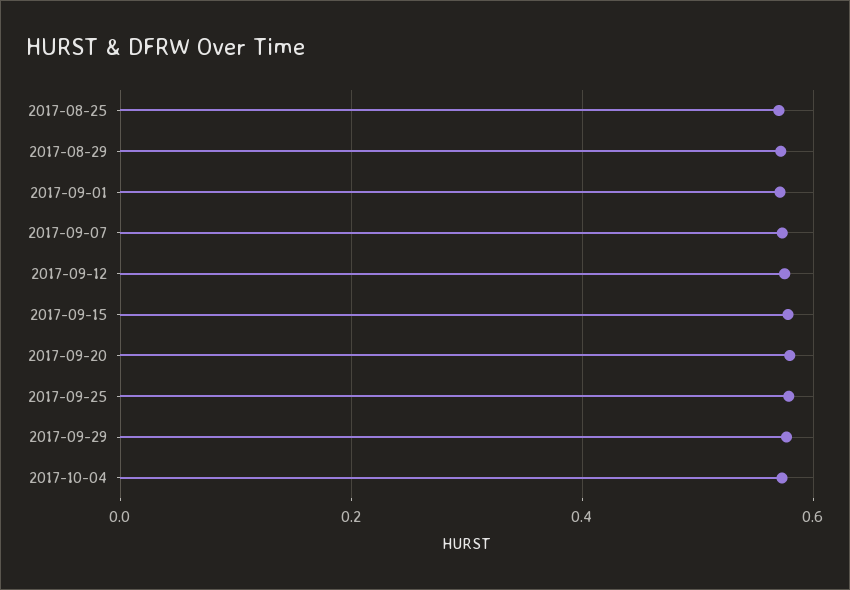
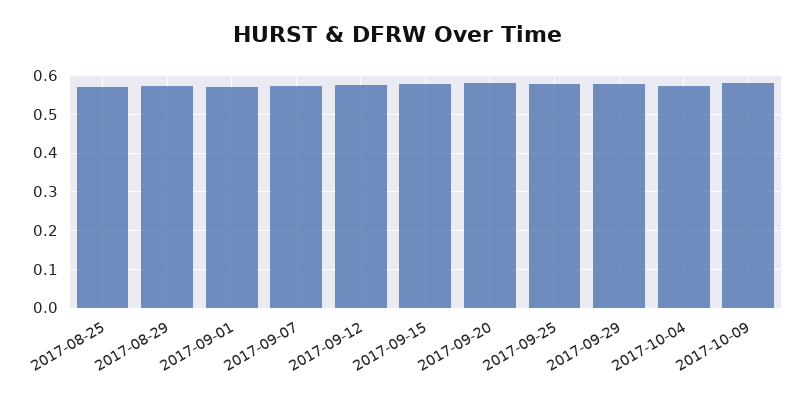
2017-10-09: none -> 0.58

